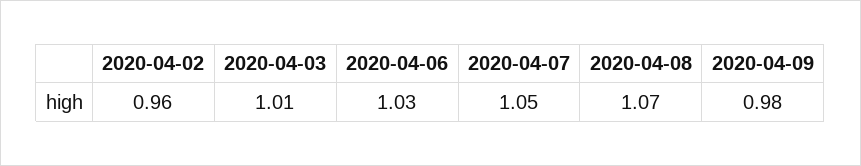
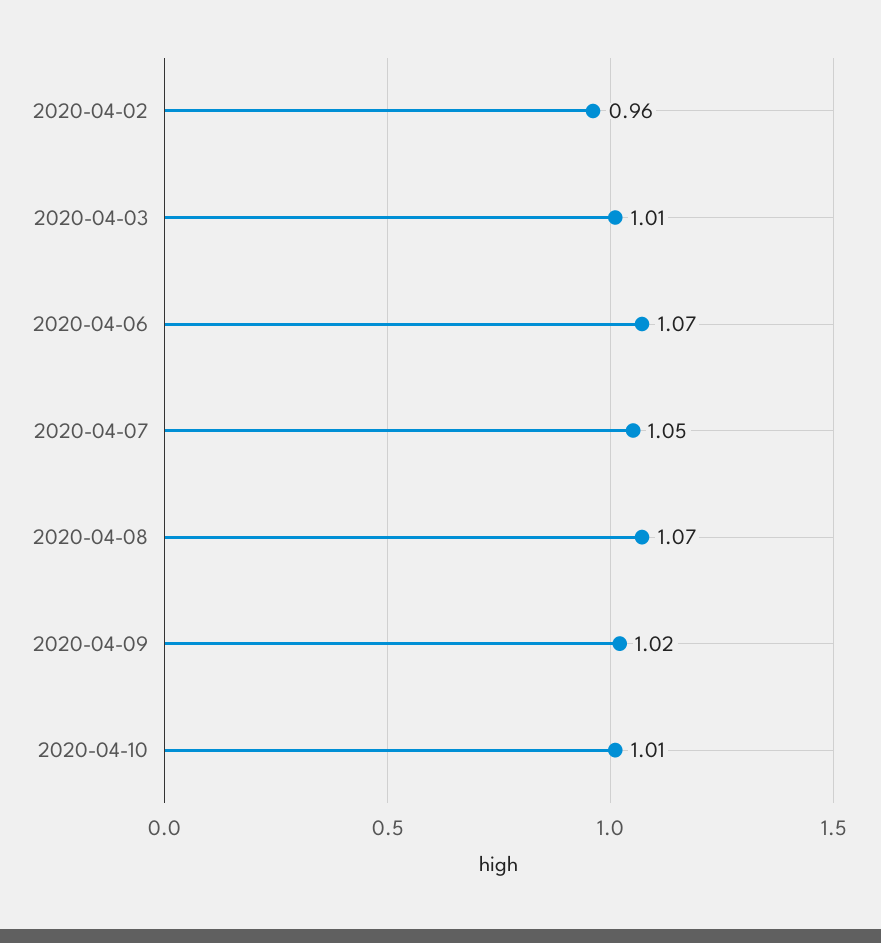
2020-04-06: 1.03 -> 1.07
2020-04-09: 0.98 -> 1.02
2020-04-10: none -> 1.01

